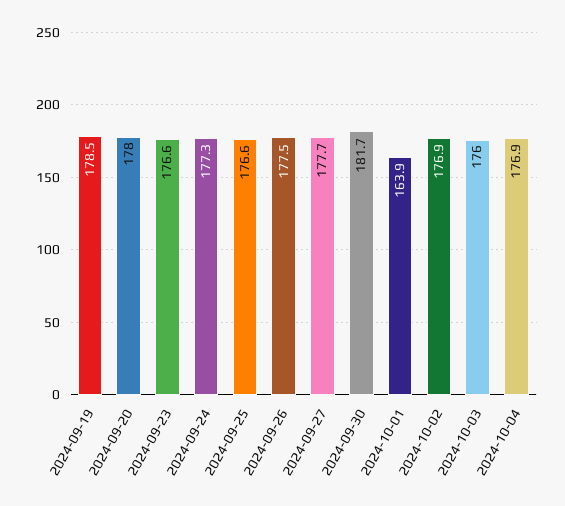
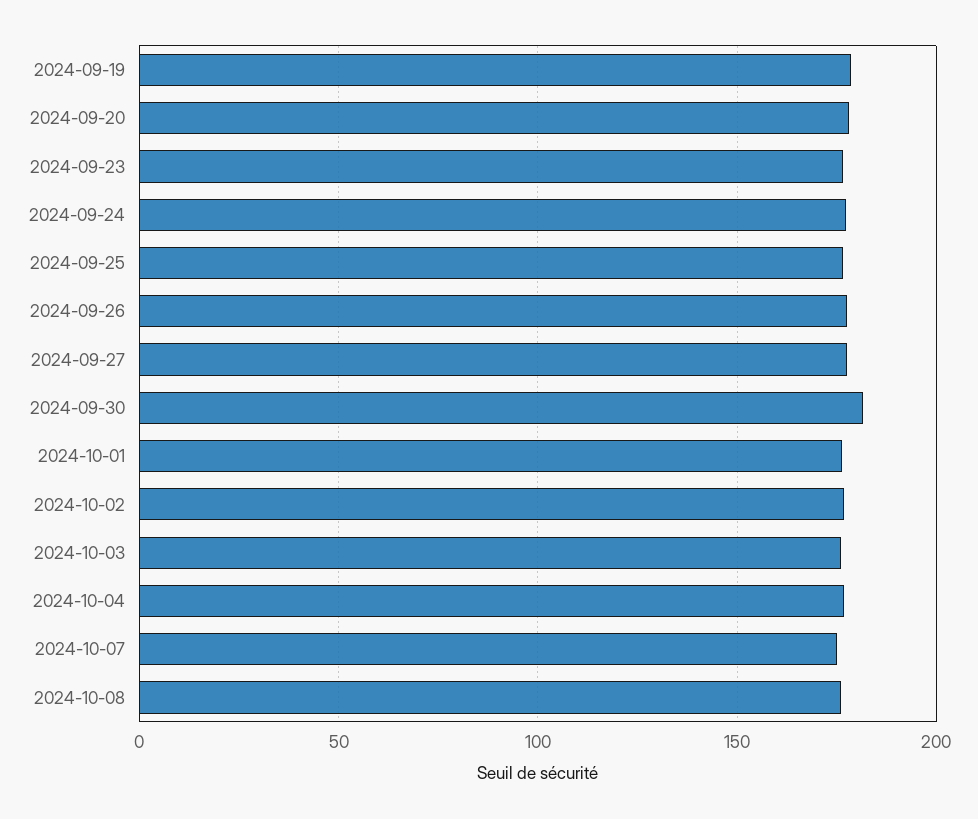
2024-10-01: 163.9 -> 175
2024-10-07: none -> 175
2024-10-08: none -> 175

